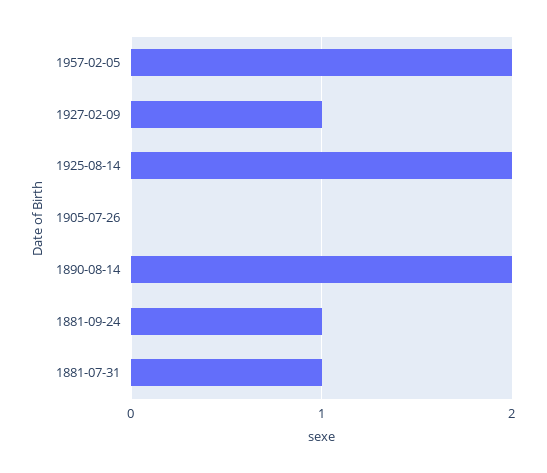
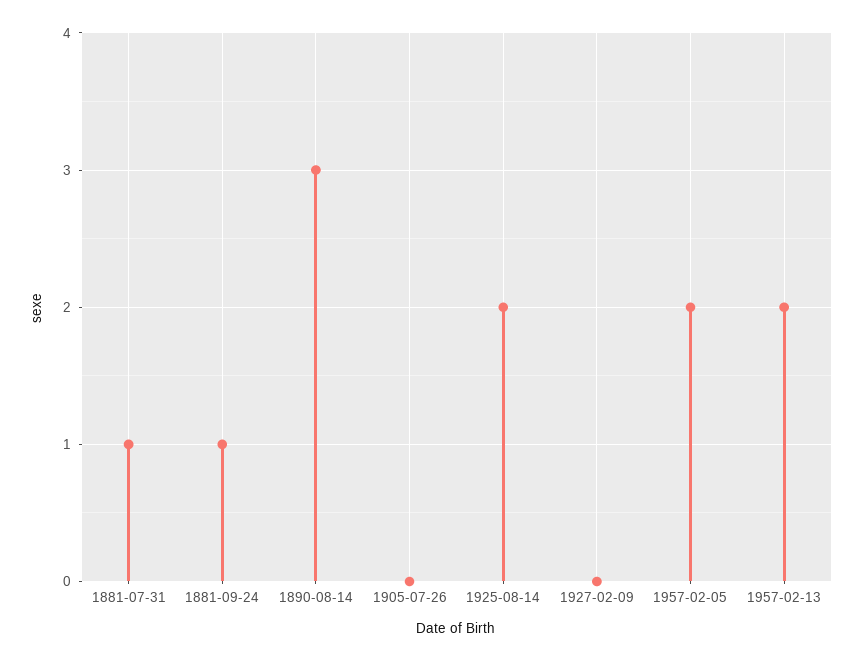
1927-02-09: 1 -> 0
1890-08-14: 2 -> 3
1957-02-13: none -> 2

